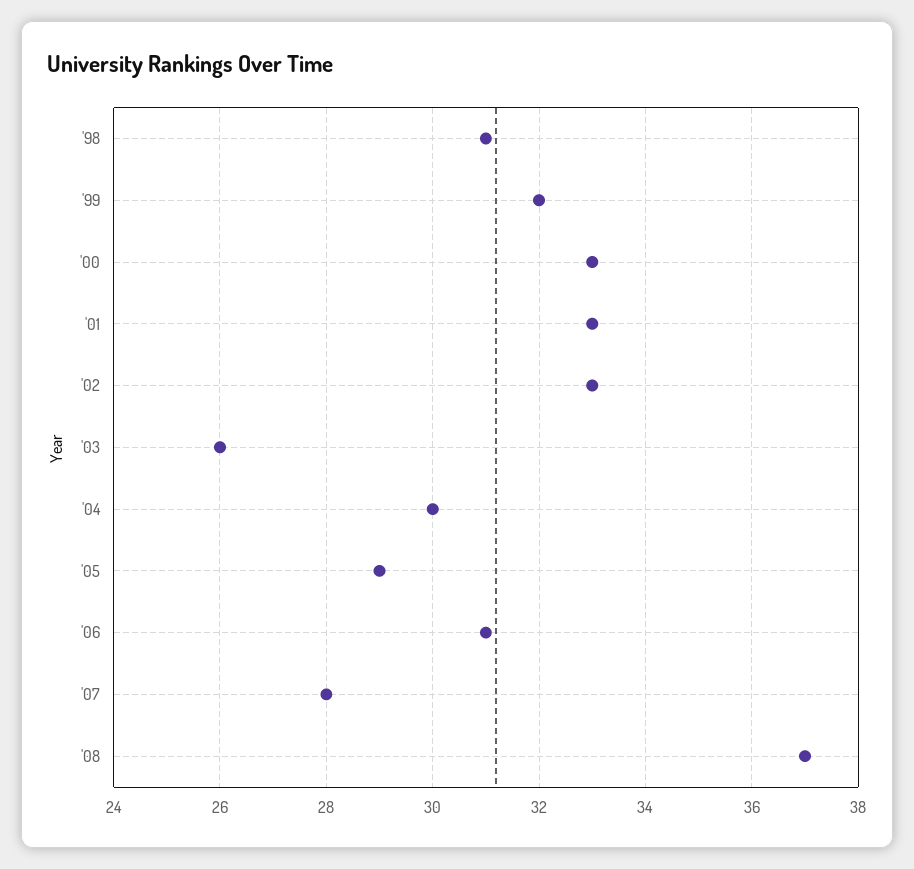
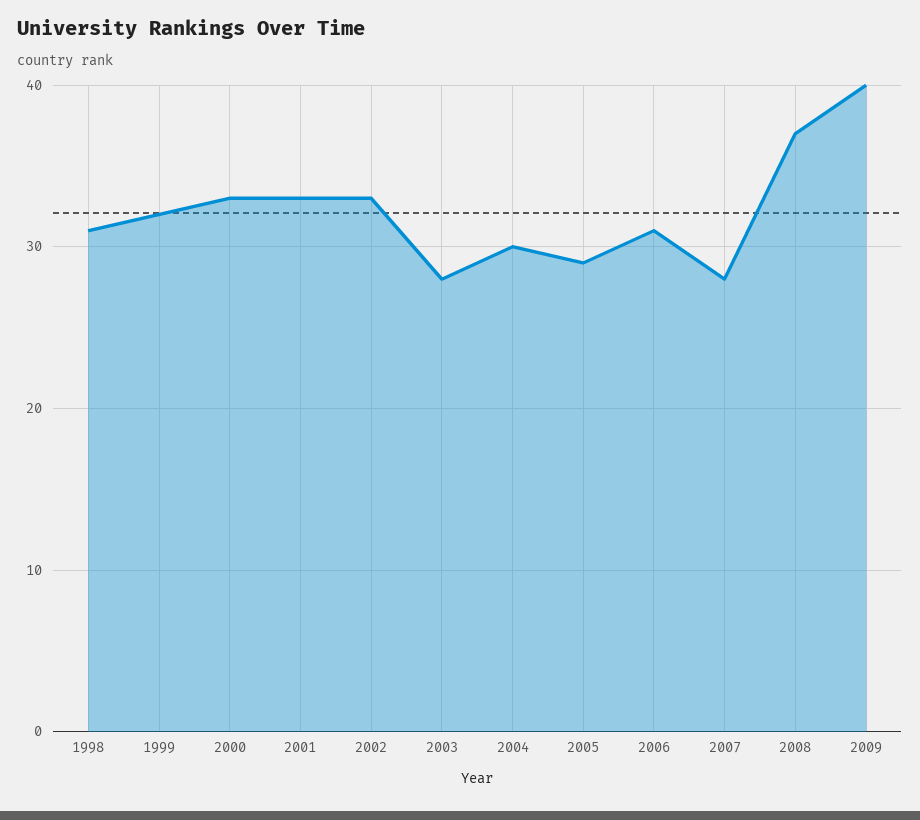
'03: 26 -> 28
2009: none -> 40

